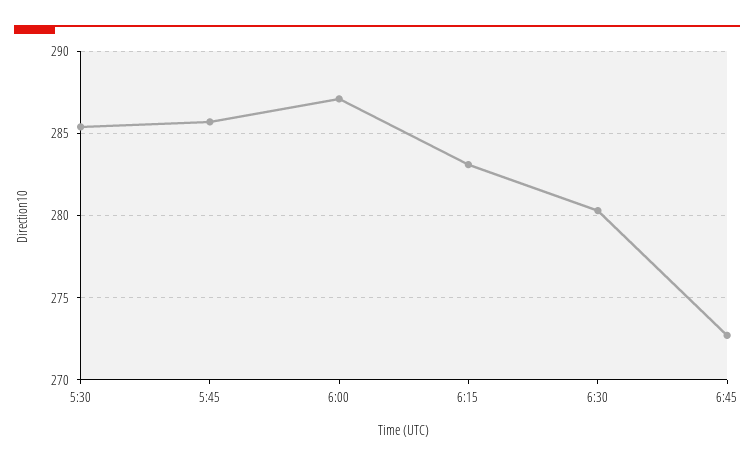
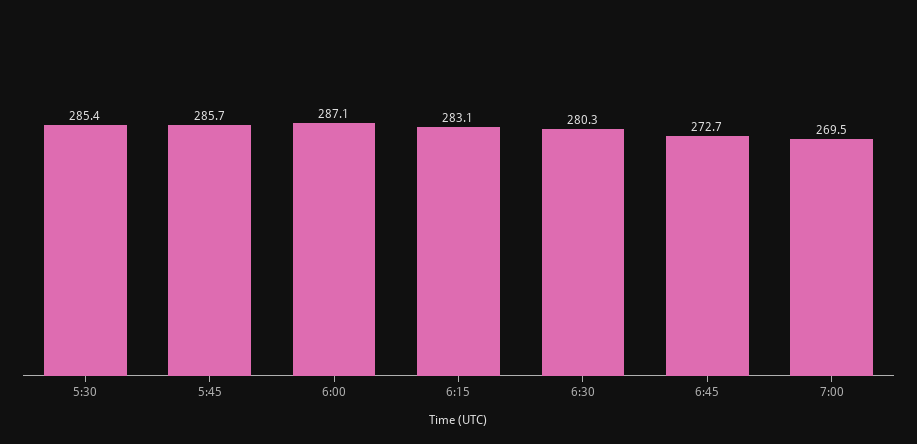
7:00: none -> 269.5

